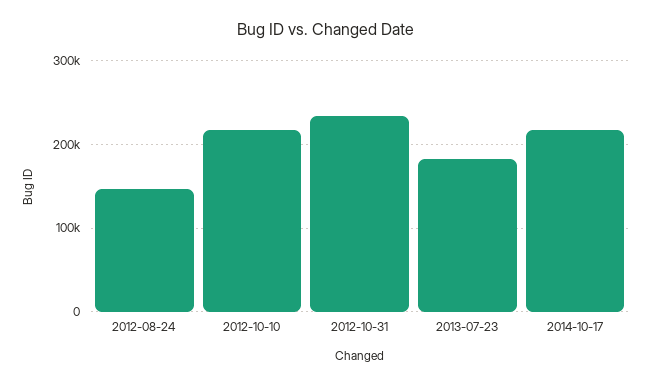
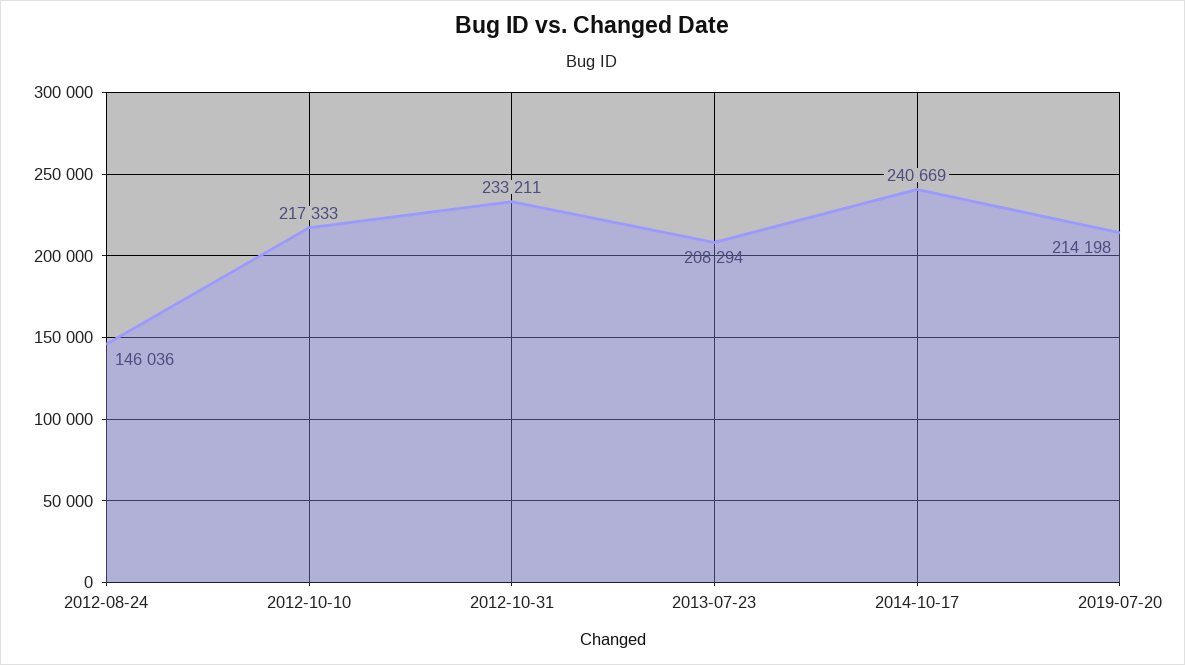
2013-07-23: 180000 -> 208294
2014-10-17: 220000 -> 240669
2019-07-20: none -> 214198

